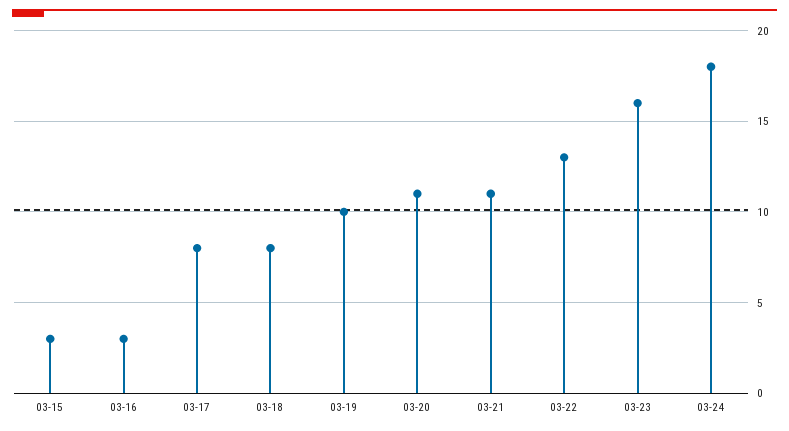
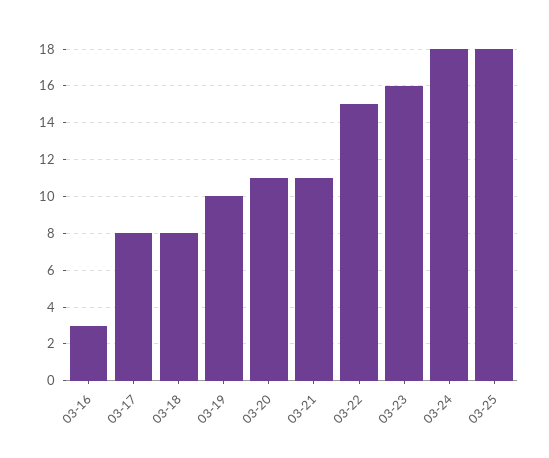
03-15: 3 -> none
03-22: 13 -> 15
03-25: none -> 18

